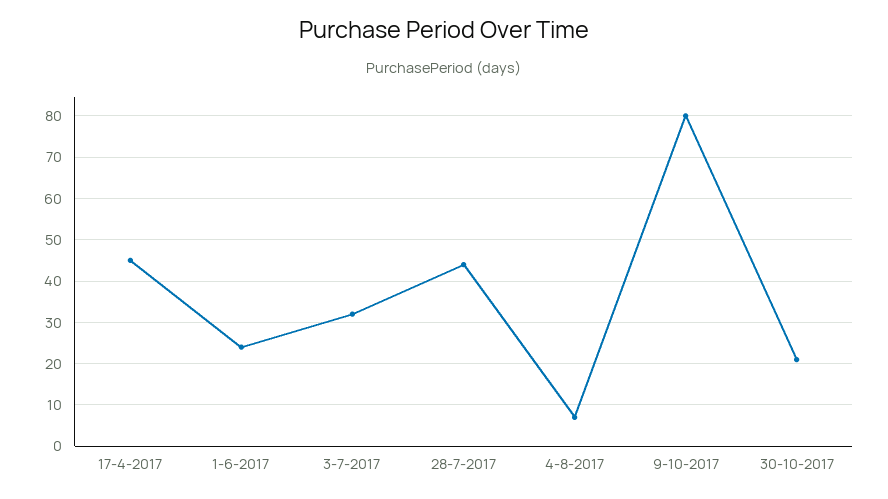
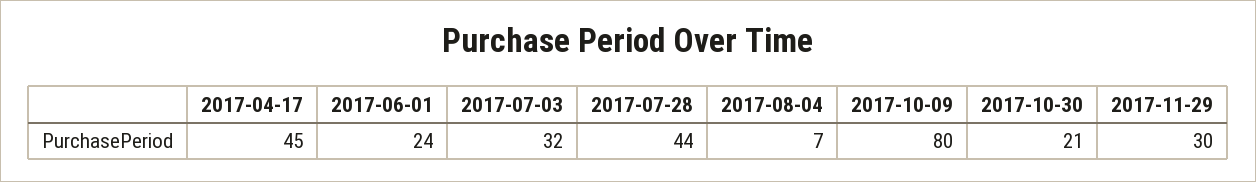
2017-11-29: none -> 30

